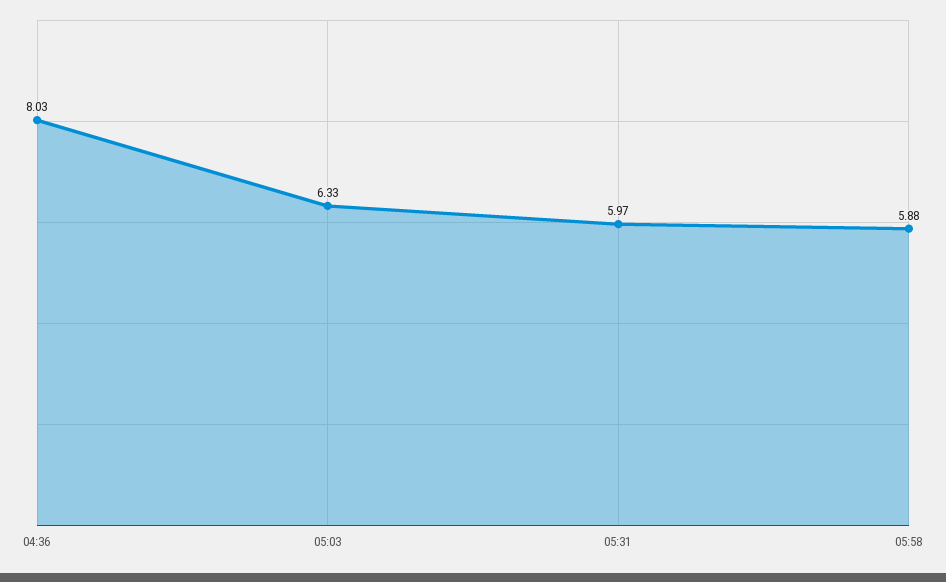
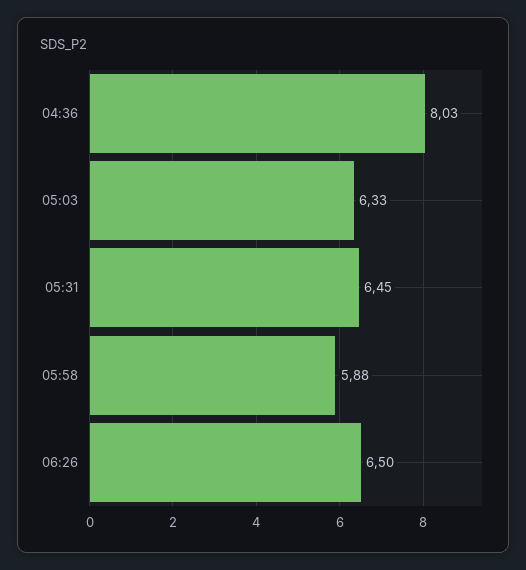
05:31: 5.97 -> 6.45
06:26: none -> 6.5

